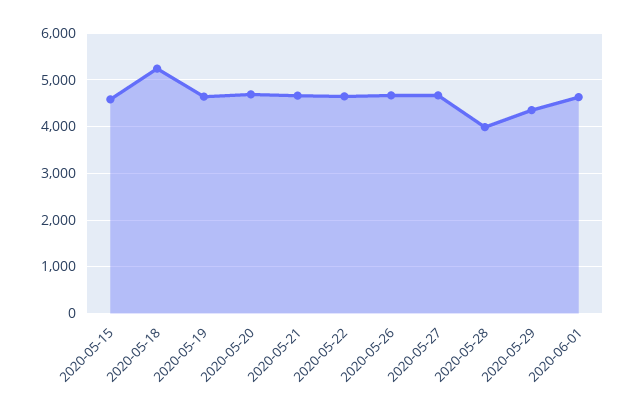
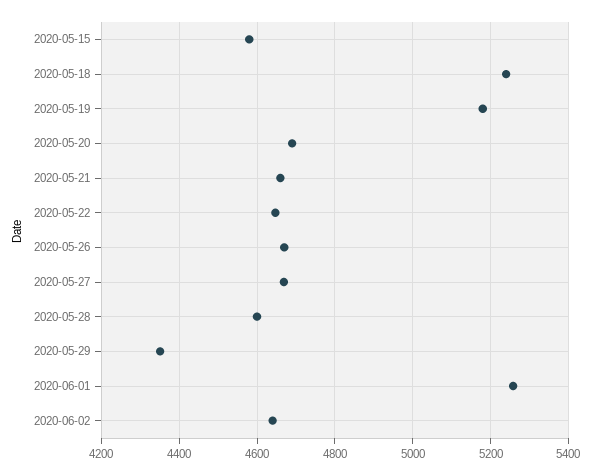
2020-05-19: 4600 -> 5180
2020-05-28: 4000 -> 4600
2020-06-01: 4600 -> 5260
2020-06-02: none -> 4640

